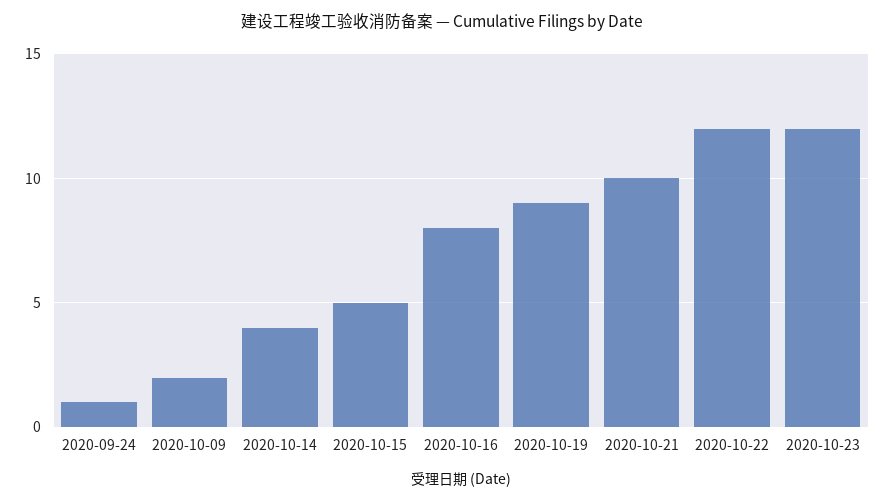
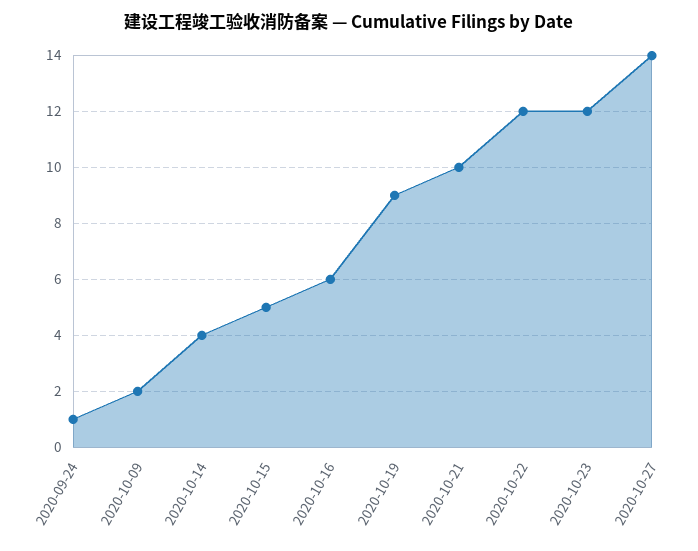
2020-10-16: 8 -> 6
2020-10-27: none -> 14

